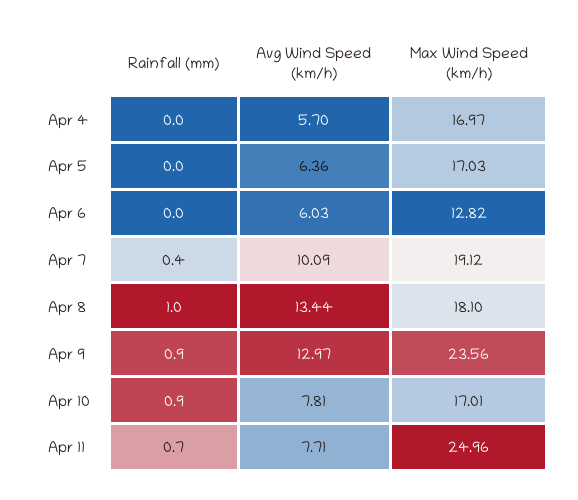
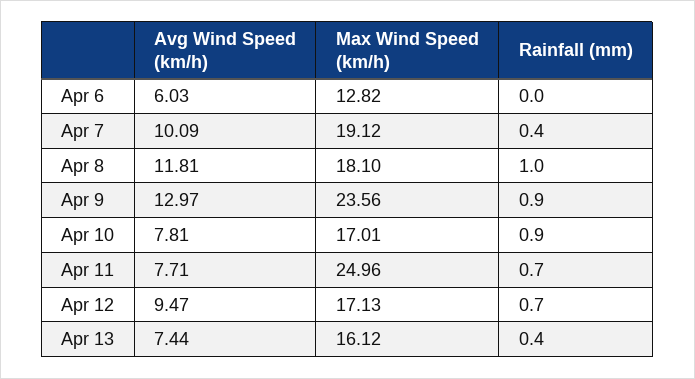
Rainfall (mm), Apr 4: 0 -> none
Avg Wind Speed (km/h), Apr 4: 5.7 -> none
Max Wind Speed (km/h), Apr 4: 16.97 -> none
Rainfall (mm), Apr 5: 0 -> none
Avg Wind Speed (km/h), Apr 5: 6.36 -> none
Max Wind Speed (km/h), Apr 5: 17.03 -> none
Avg Wind Speed (km/h), Apr 8: 13.44 -> 11.81
Avg Wind Speed (km/h), Apr 12: none -> 9.47
Max Wind Speed (km/h), Apr 12: none -> 17.13
Rainfall (mm), Apr 12: none -> 0.7
Avg Wind Speed (km/h), Apr 13: none -> 7.44
Max Wind Speed (km/h), Apr 13: none -> 16.12
Rainfall (mm), Apr 13: none -> 0.4

